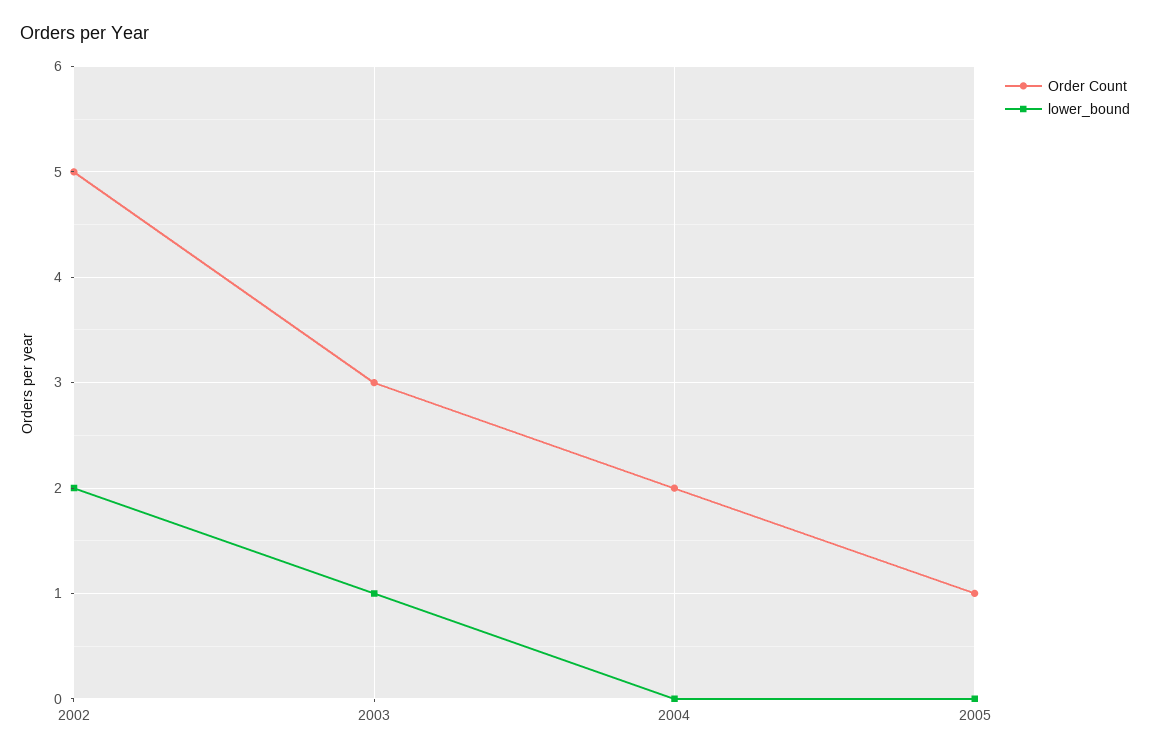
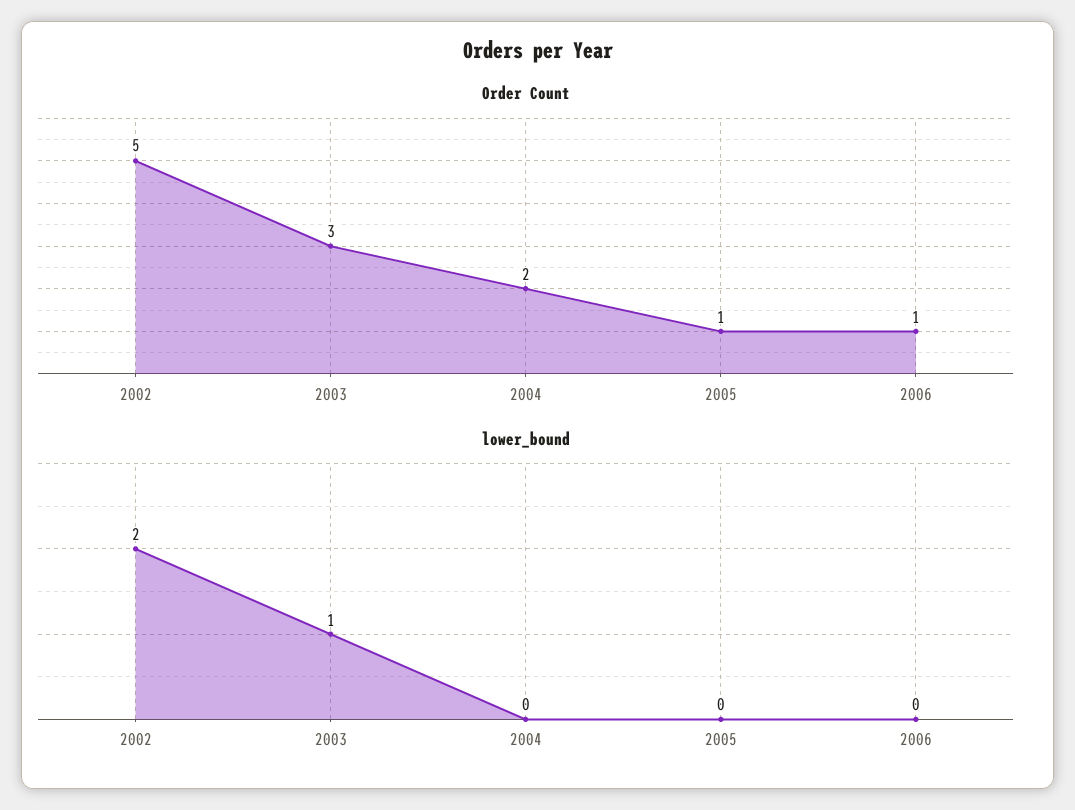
Order Count, 2006: none -> 1
lower_bound, 2006: none -> 0

